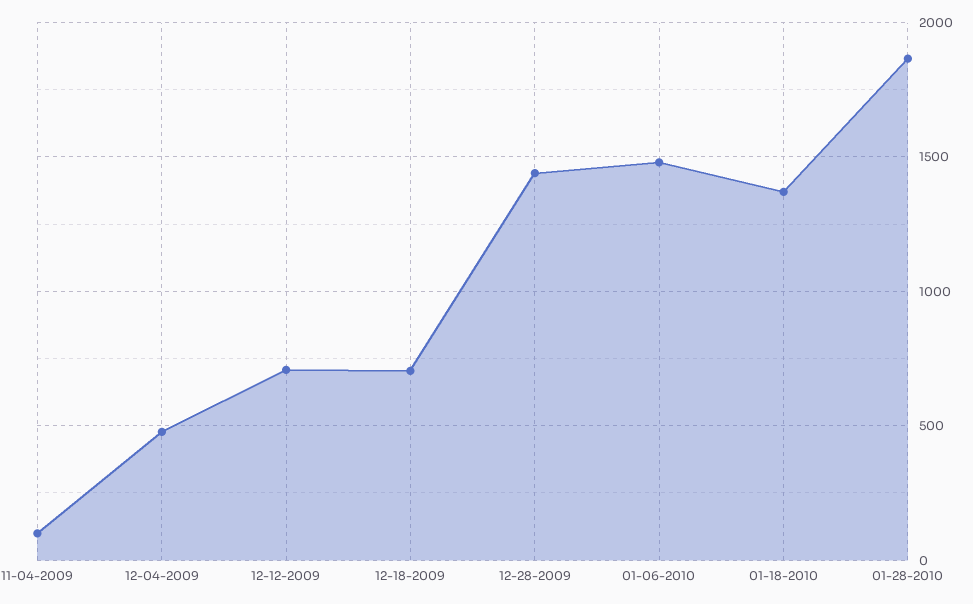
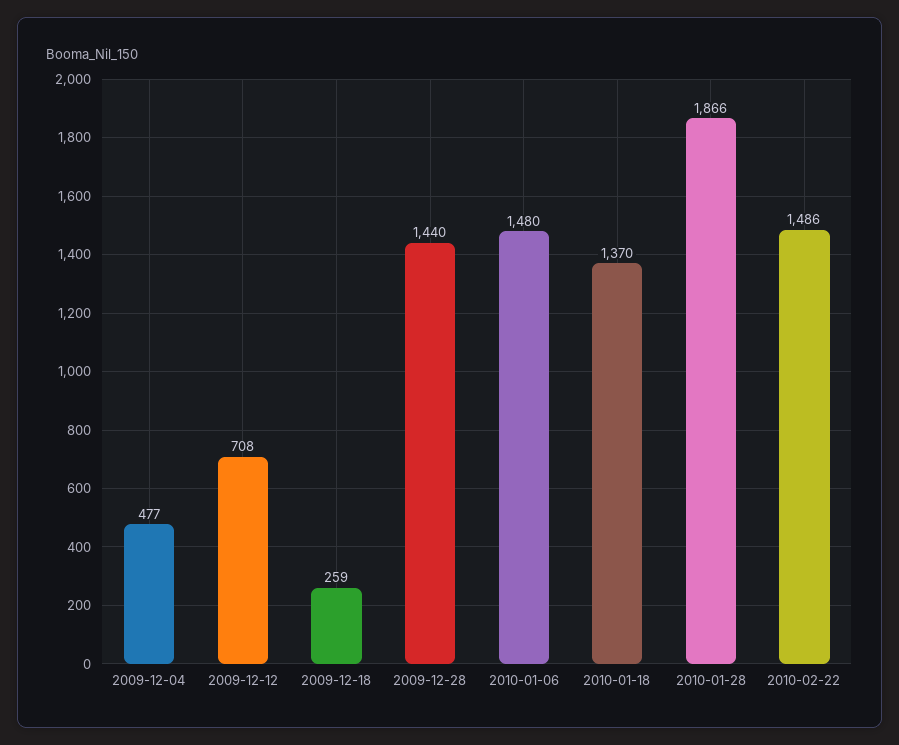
11-04-2009: 100 -> none
12-18-2009: 700 -> 259
2010-02-22: none -> 1486

